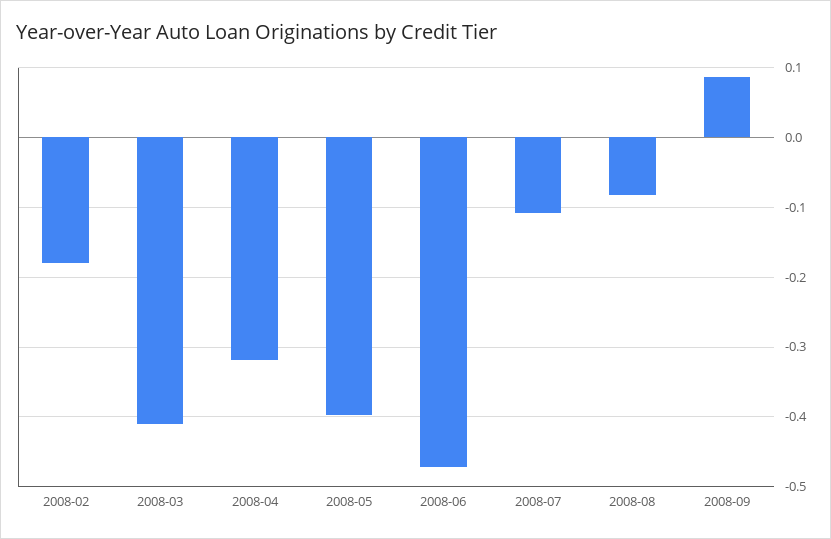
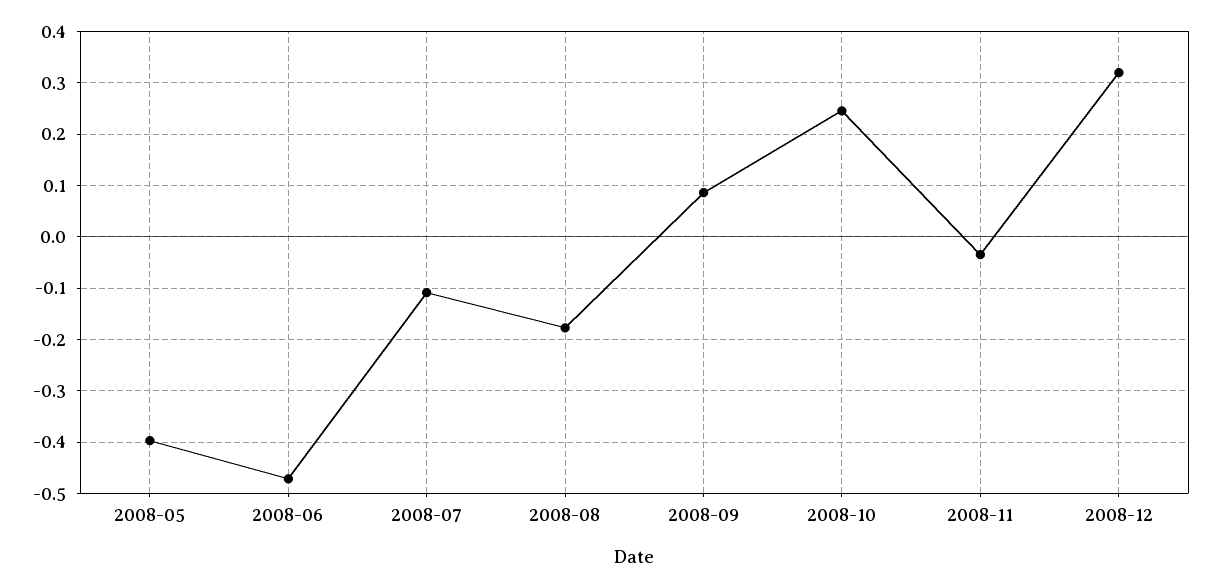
2008-02: -0.18 -> none
2008-03: -0.41 -> none
2008-04: -0.32 -> none
2008-08: -0.08 -> -0.18
2008-10: none -> 0.24
2008-11: none -> -0.04
2008-12: none -> 0.32

